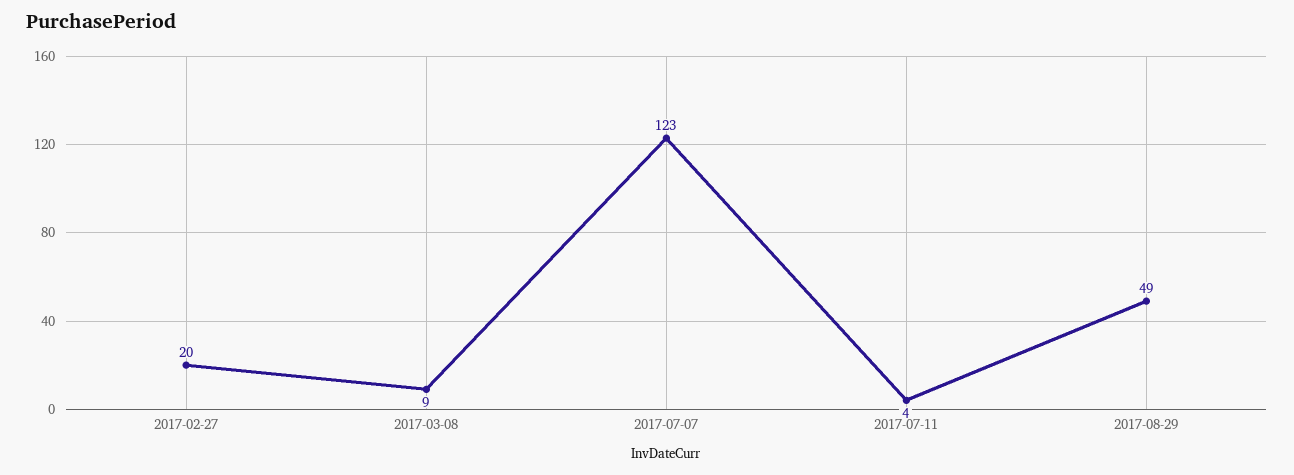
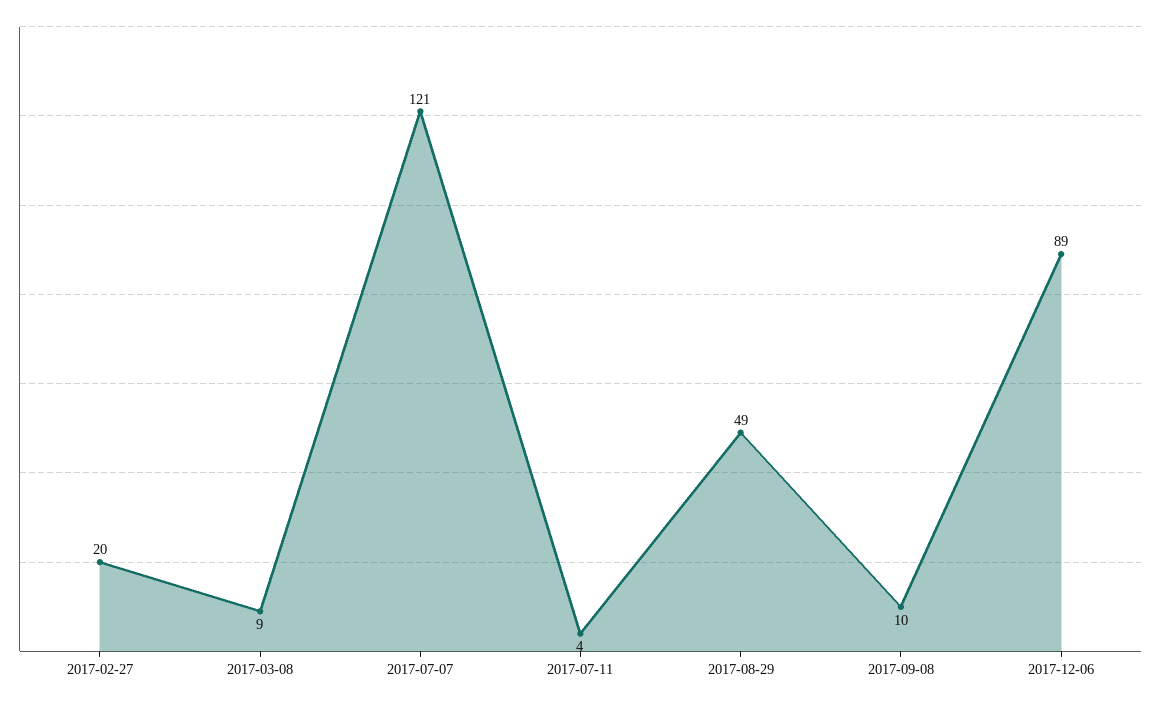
2017-07-07: 123 -> 121
2017-09-08: none -> 10
2017-12-06: none -> 89

